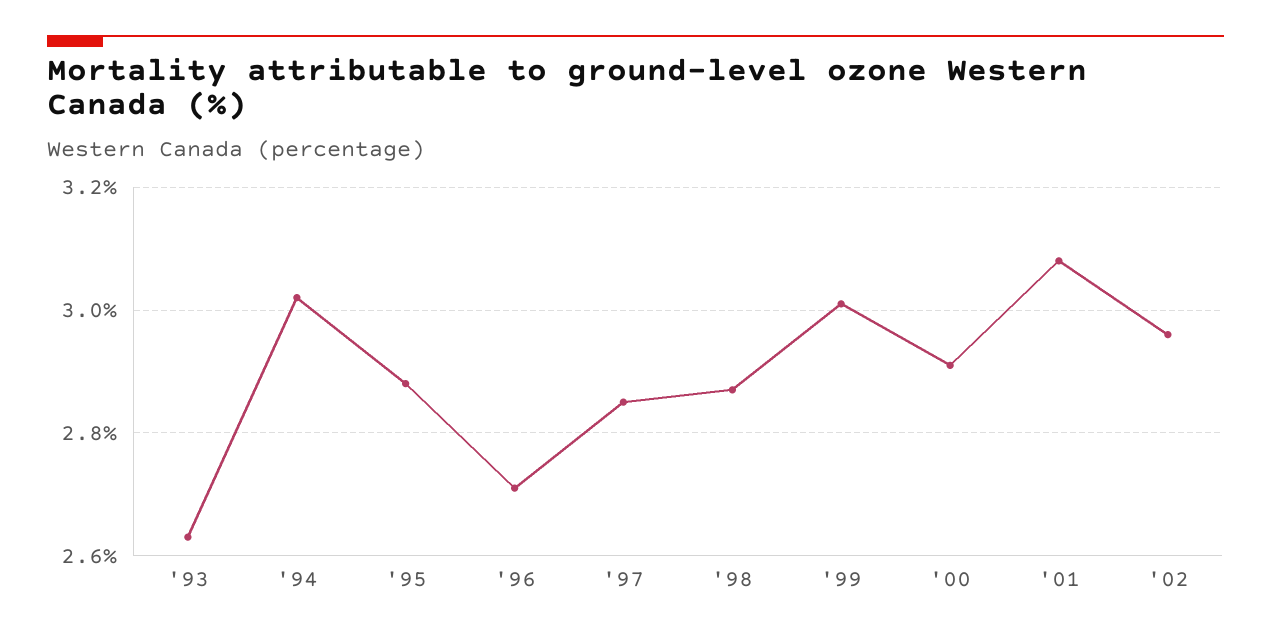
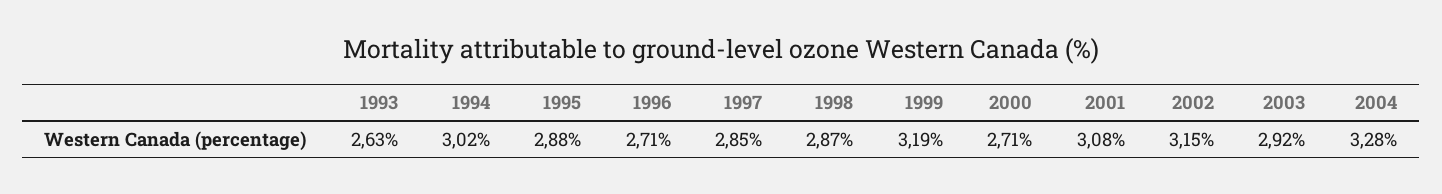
'99: 3 -> 3.19
'00: 2.9 -> 2.71
'02: 2.95 -> 3.15
2003: none -> 2.92
2004: none -> 3.28

